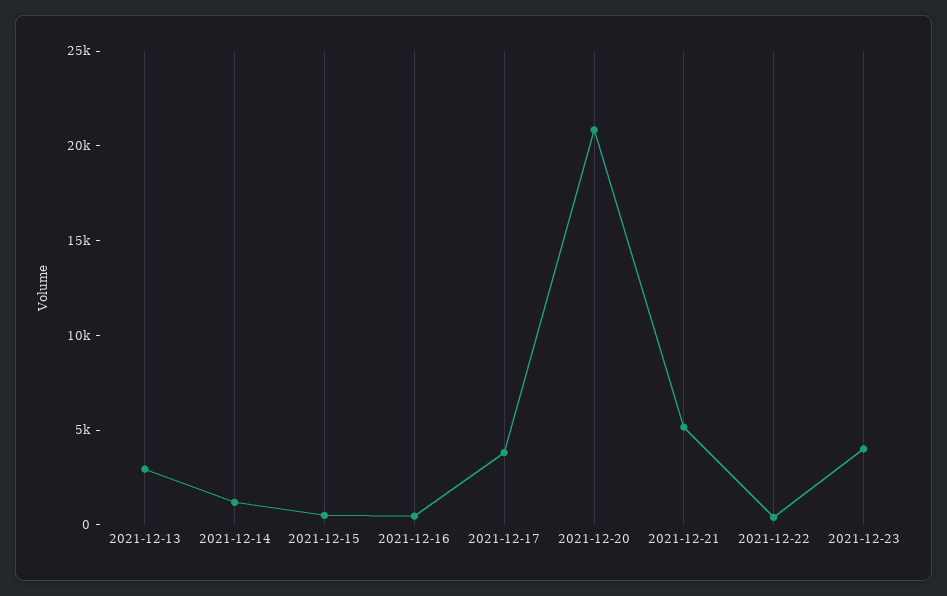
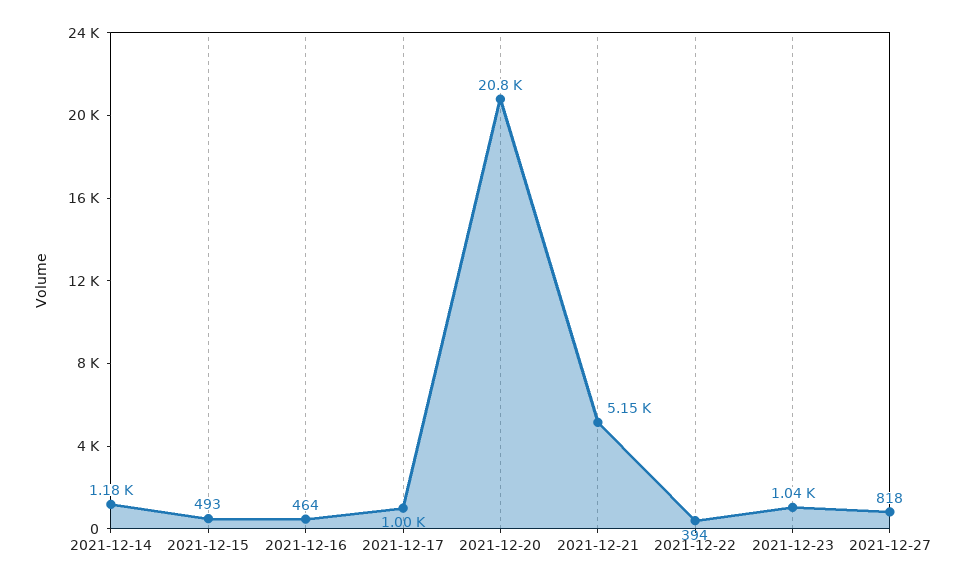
2021-12-13: 3000 -> none
2021-12-17: 4000 -> 1000
2021-12-23: 4000 -> 1040
2021-12-27: none -> 818

